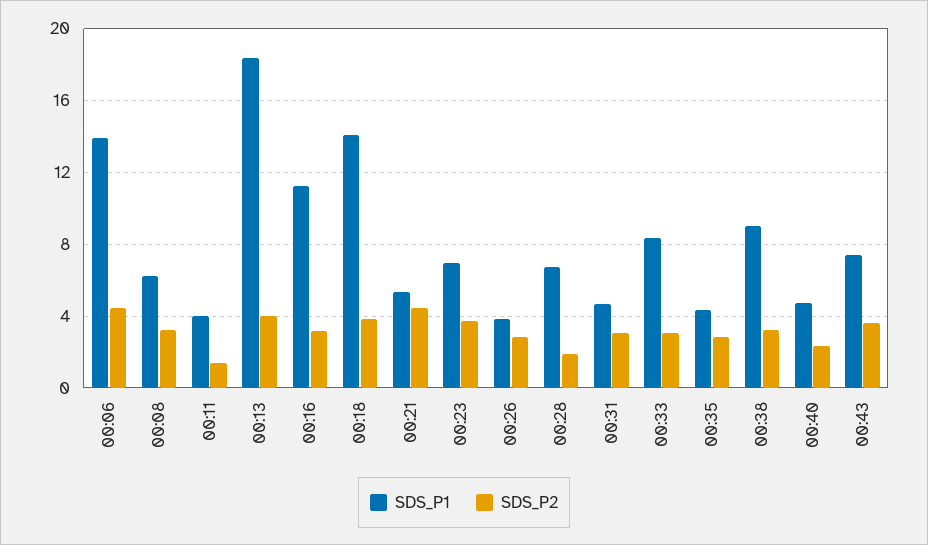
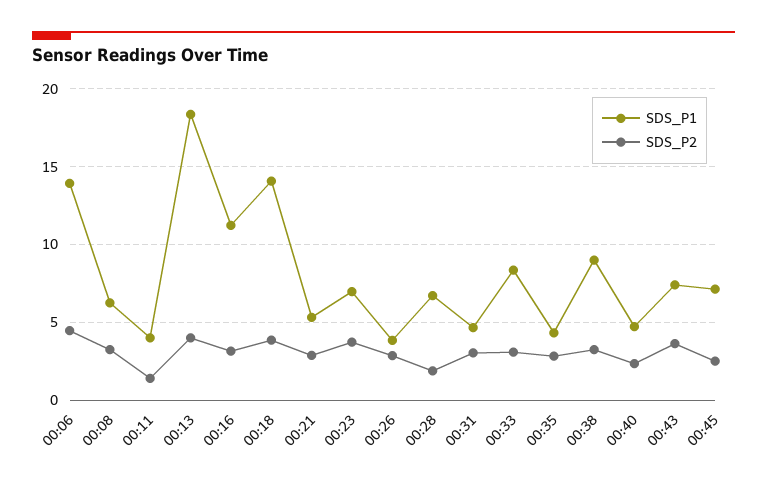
SDS_P2, 00:21: 4.5 -> 3
SDS_P1, 00:45: none -> 7
SDS_P2, 00:45: none -> 2.5

